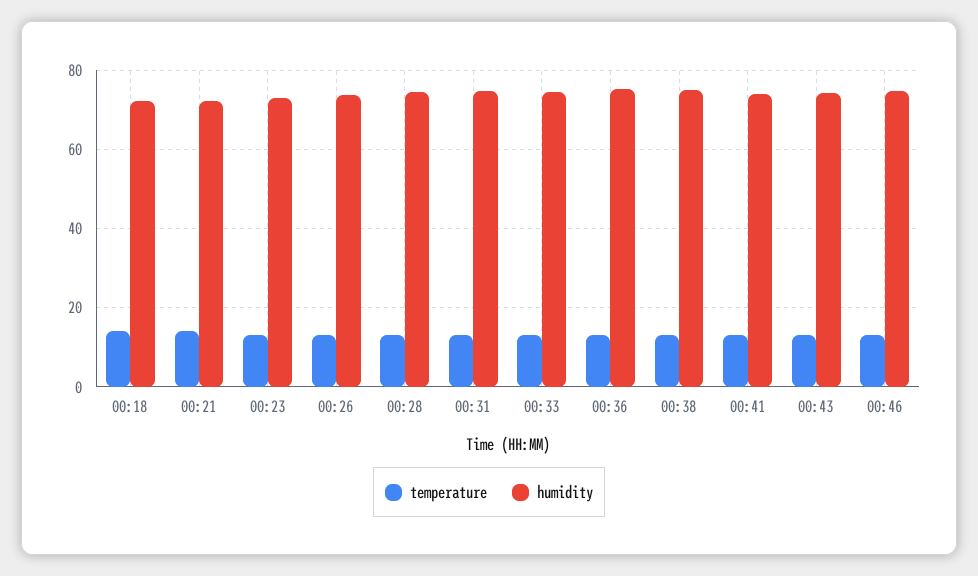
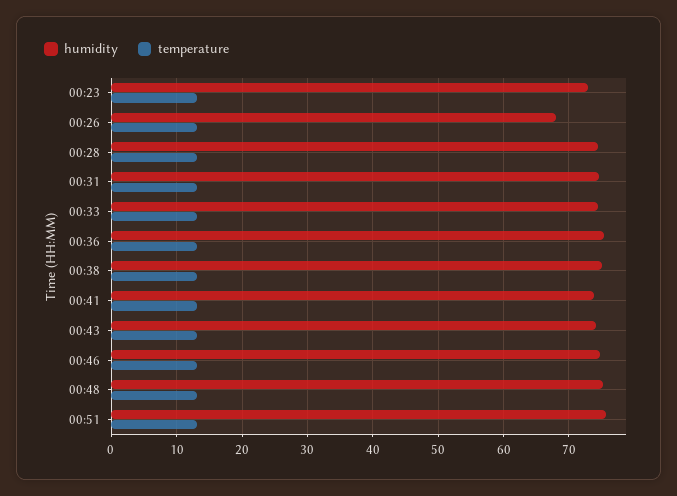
temperature, 00:18: 14 -> none
humidity, 00:18: 72 -> none
temperature, 00:21: 14 -> none
humidity, 00:21: 72 -> none
humidity, 00:26: 74 -> 68
humidity, 00:48: none -> 75
temperature, 00:48: none -> 13
humidity, 00:51: none -> 76
temperature, 00:51: none -> 13

